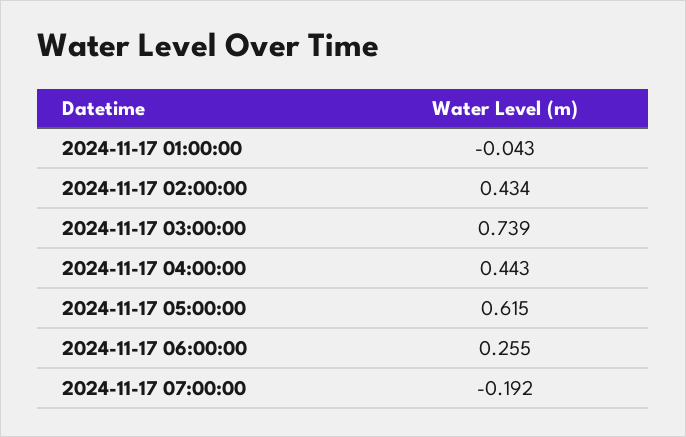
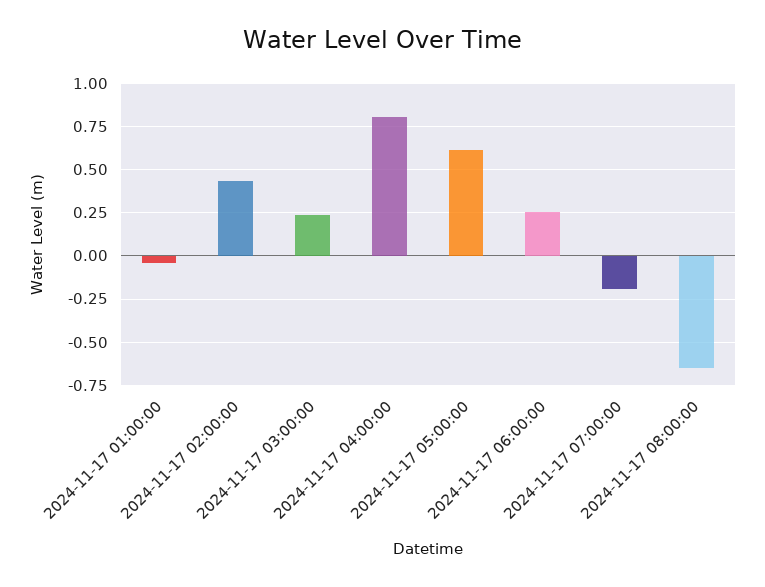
2024-11-17 03:00:00: 0.739 -> 0.25
2024-11-17 04:00:00: 0.443 -> 0.8
2024-11-17 08:00:00: none -> -0.65

